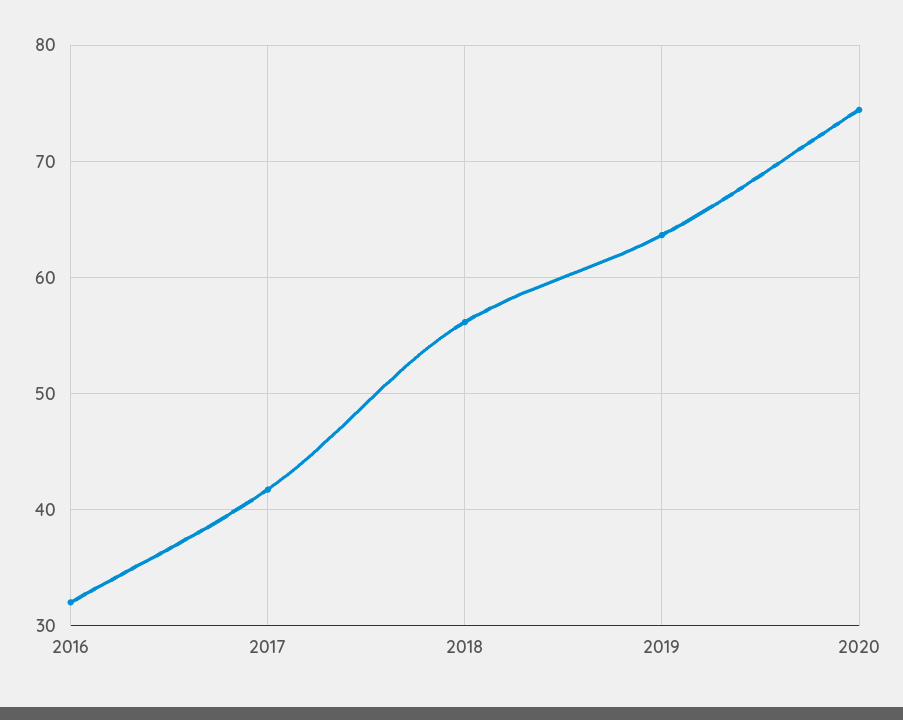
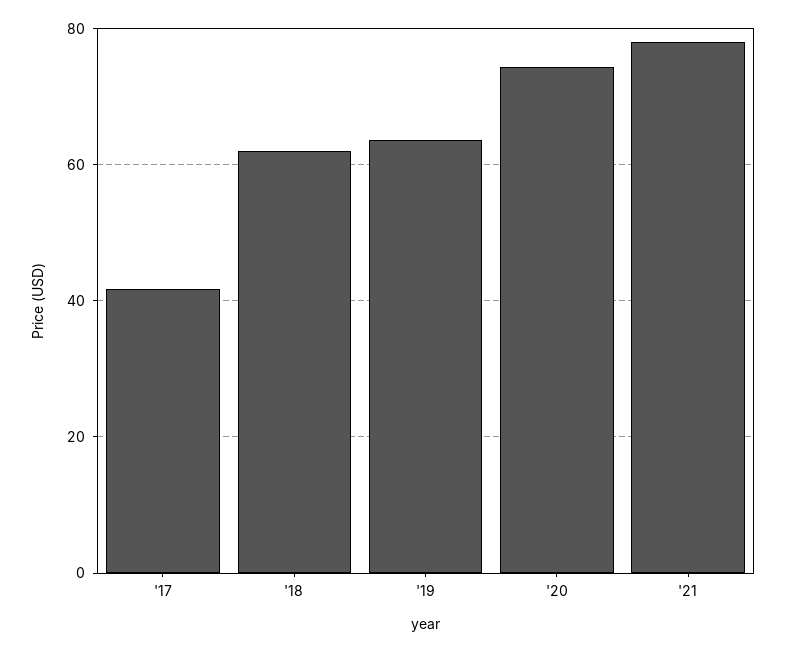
2016: 32 -> none
2018: 56 -> 62
'21: none -> 78

